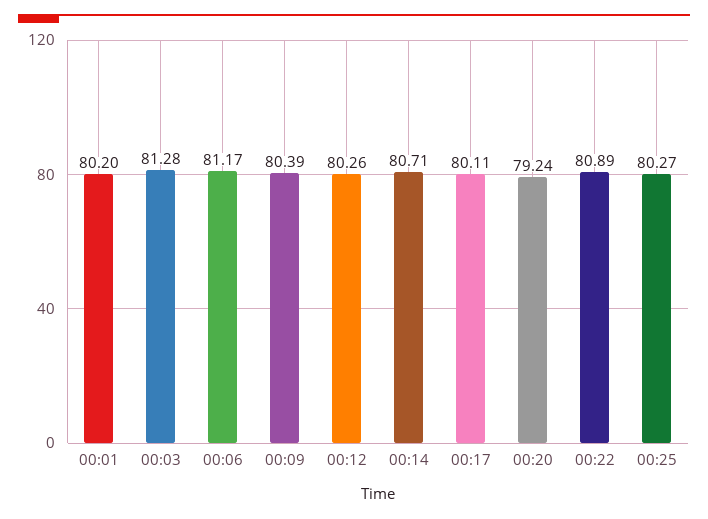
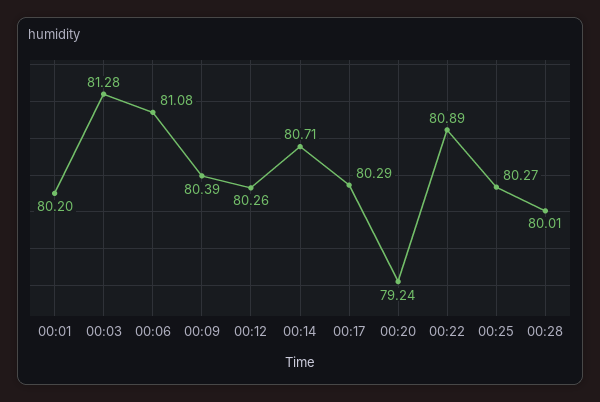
00:06: 81.17 -> 81.08
00:17: 80.11 -> 80.29
00:28: none -> 80.01

